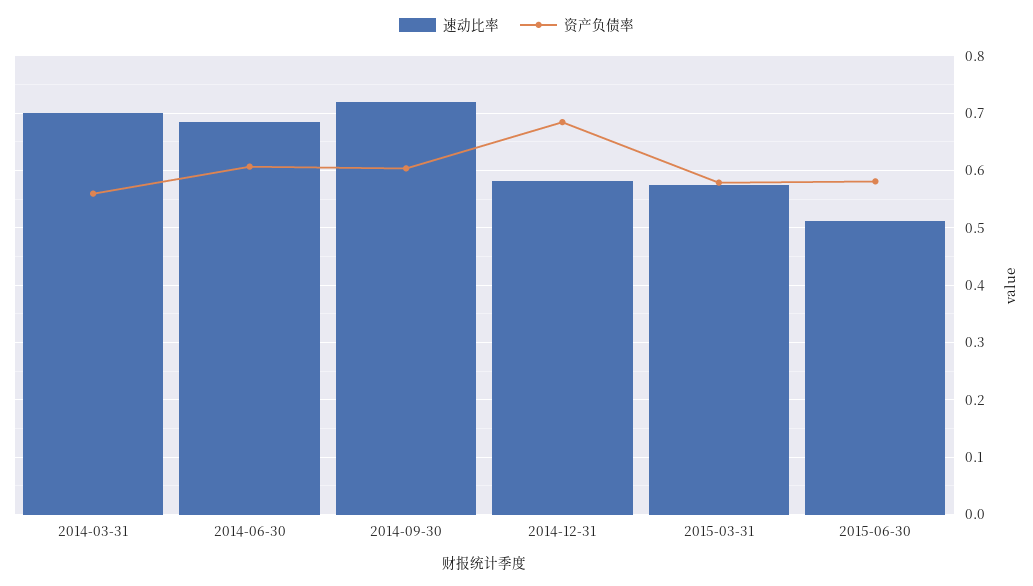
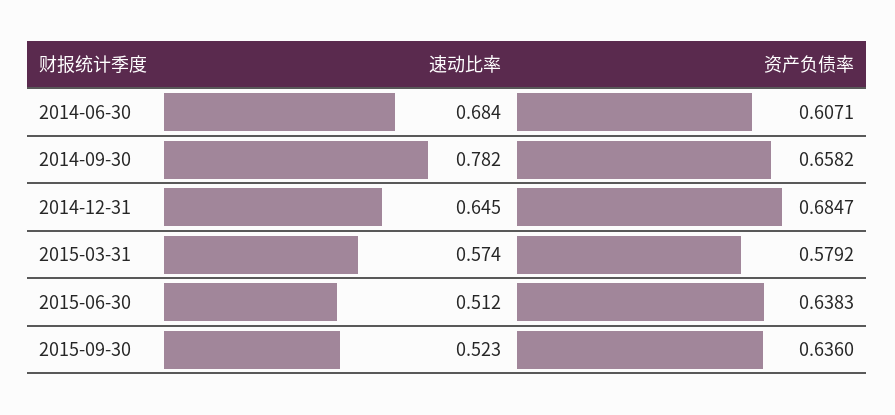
速动比率, 2014-03-31: 0.7 -> none
资产负债率, 2014-03-31: 0.56 -> none
速动比率, 2014-09-30: 0.72 -> 0.782
资产负债率, 2014-09-30: 0.6 -> 0.6582
速动比率, 2014-12-31: 0.58 -> 0.645
资产负债率, 2015-06-30: 0.58 -> 0.6383
速动比率, 2015-09-30: none -> 0.523
资产负债率, 2015-09-30: none -> 0.636

